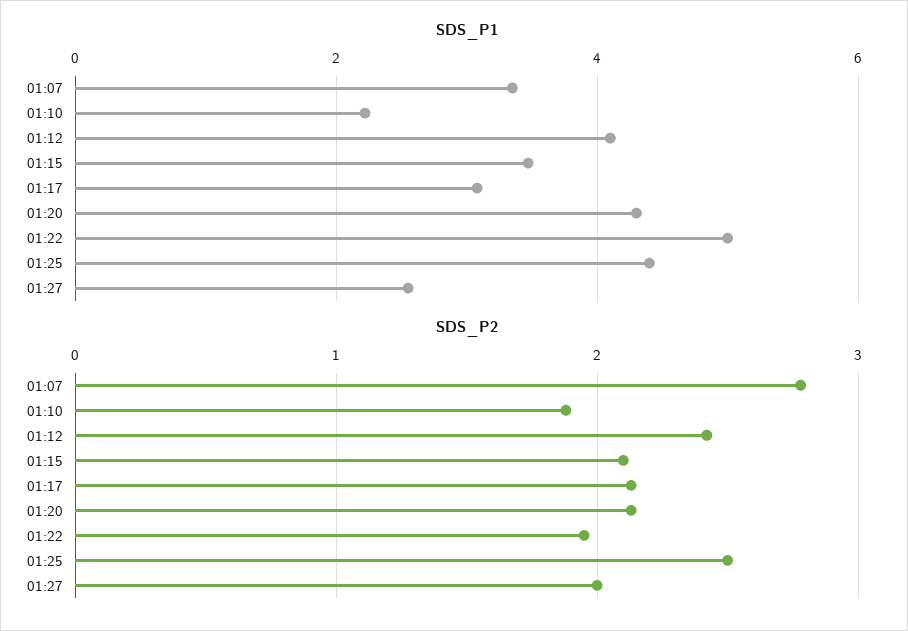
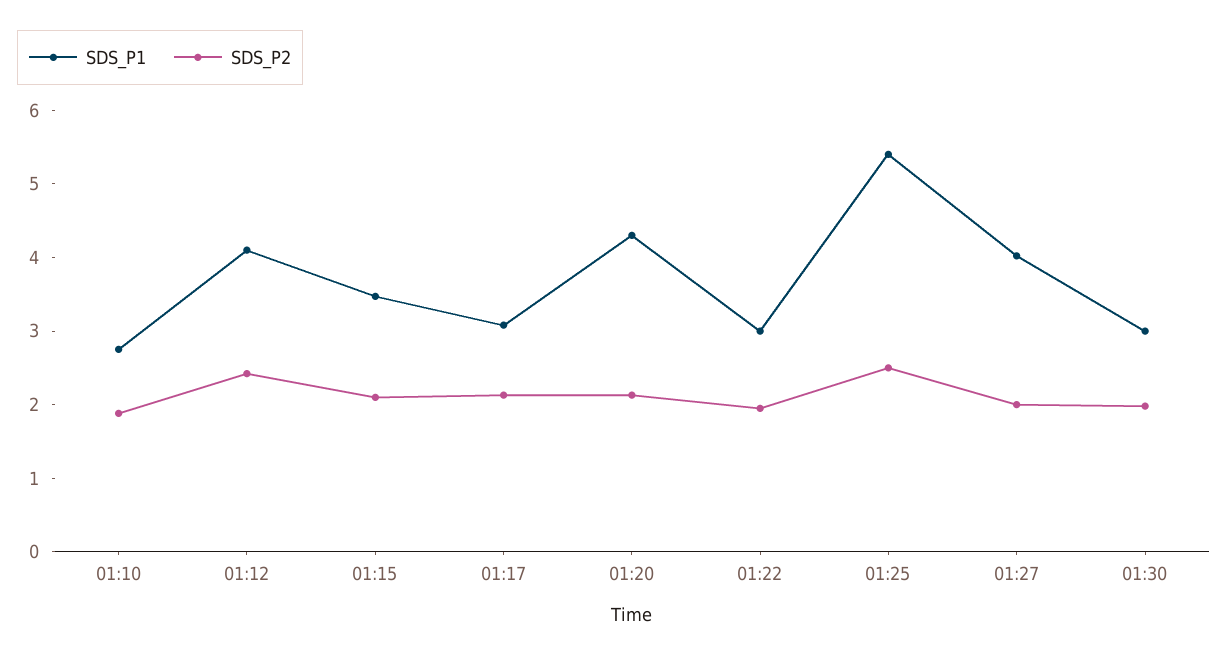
SDS_P1, 01:07: 3.4 -> none
SDS_P1, 01:10: 2.2 -> 2.8
SDS_P1, 01:22: 5 -> 3
SDS_P1, 01:25: 4.4 -> 5.4
SDS_P1, 01:27: 2.6 -> 4
SDS_P2, 01:07: 2.8 -> none
SDS_P1, 01:30: none -> 3
SDS_P2, 01:30: none -> 2

